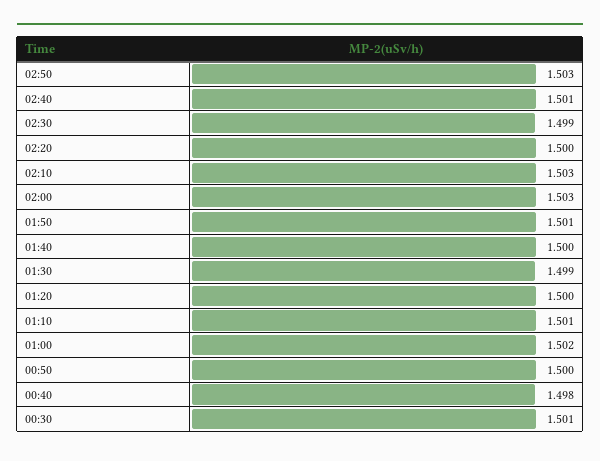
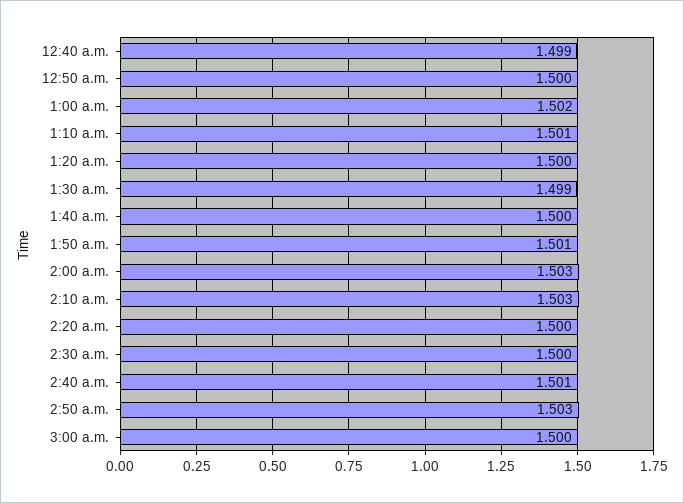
02:30: 1.499 -> 1.5
00:40: 1.498 -> 1.499
00:30: 1.501 -> none
3:00 a.m.: none -> 1.5

